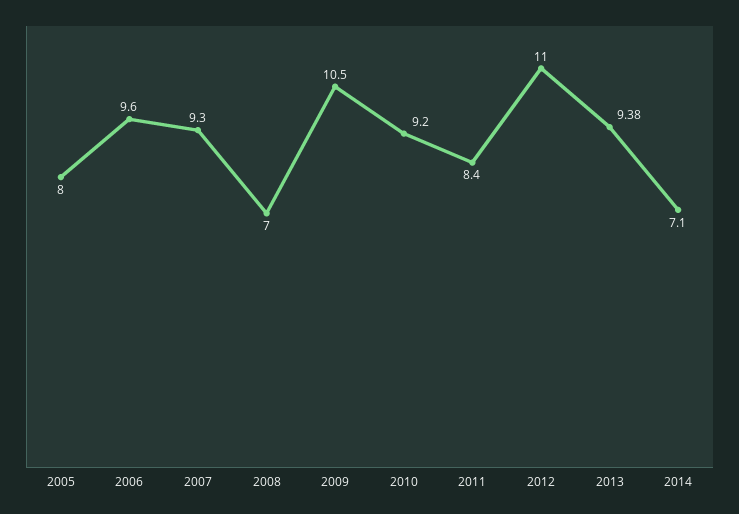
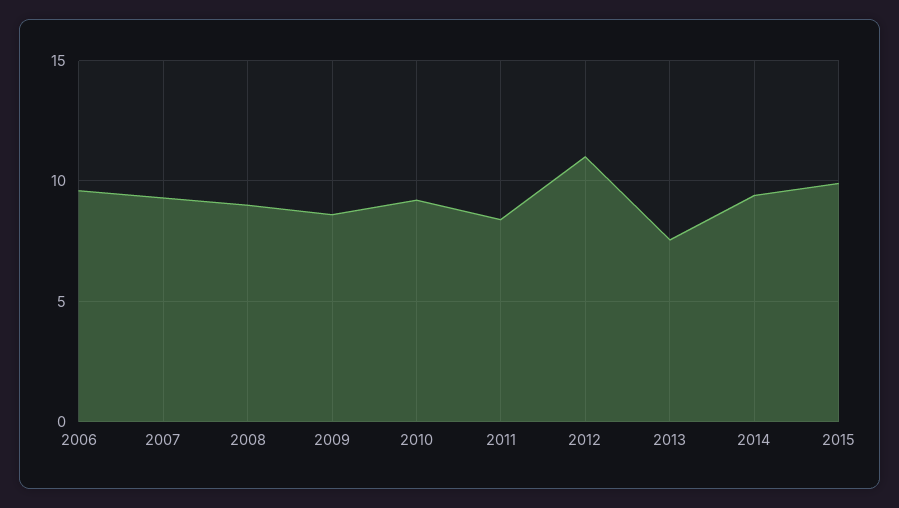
2005: 8 -> none
2008: 7 -> 9
2009: 10.5 -> 8.5
2013: 9.38 -> 7.5
2014: 7.1 -> 9.5
2015: none -> 10

